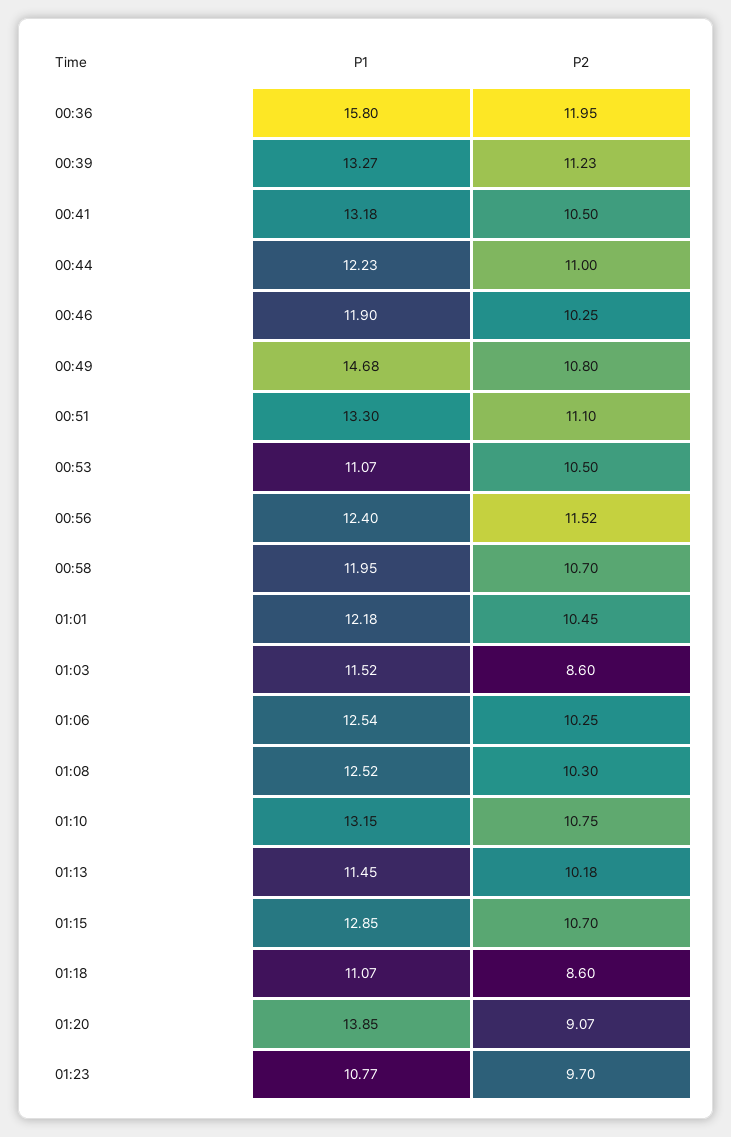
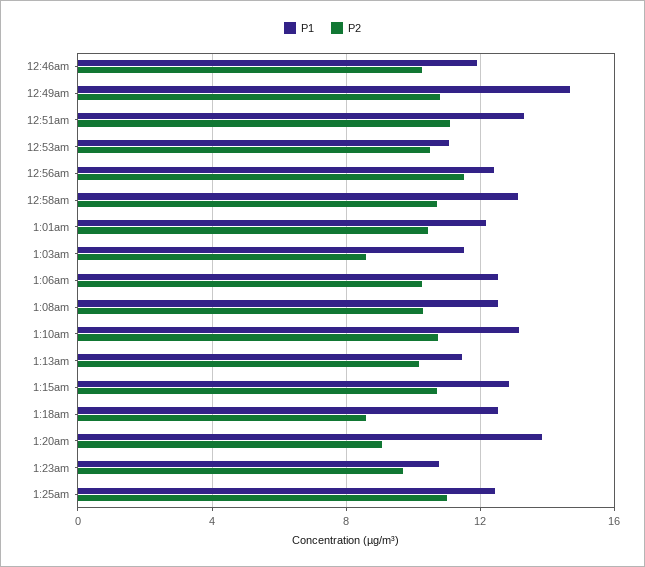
P1, 00:36: 15.8 -> none
P2, 00:36: 11.95 -> none
P1, 00:39: 13.27 -> none
P2, 00:39: 11.23 -> none
P1, 00:41: 13.18 -> none
P2, 00:41: 10.5 -> none
P1, 00:44: 12.23 -> none
P2, 00:44: 11 -> none
P1, 00:58: 11.95 -> 13
P1, 01:18: 11.07 -> 12.5
P1, 1:25am: none -> 12.5
P2, 1:25am: none -> 11

